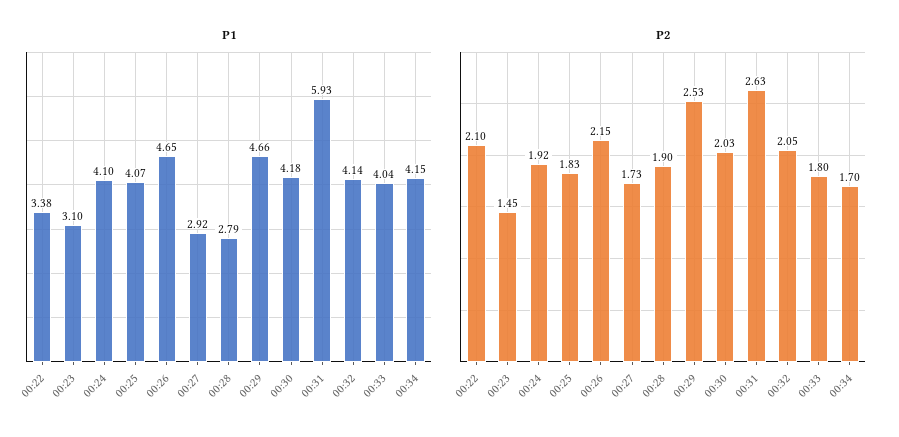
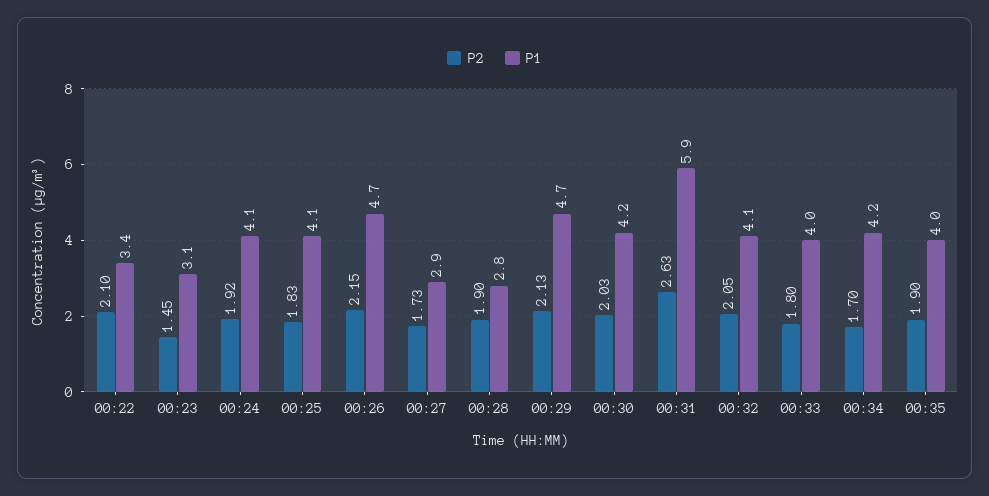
P2, 00:29: 2.53 -> 2.13
P2, 00:35: none -> 1.9
P1, 00:35: none -> 4

